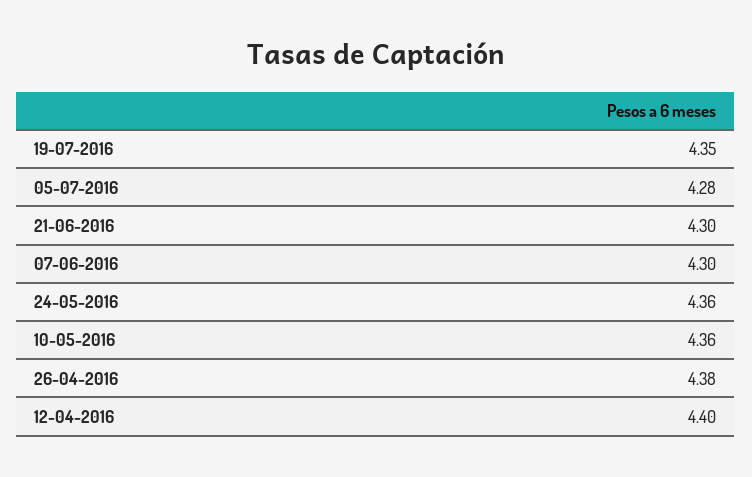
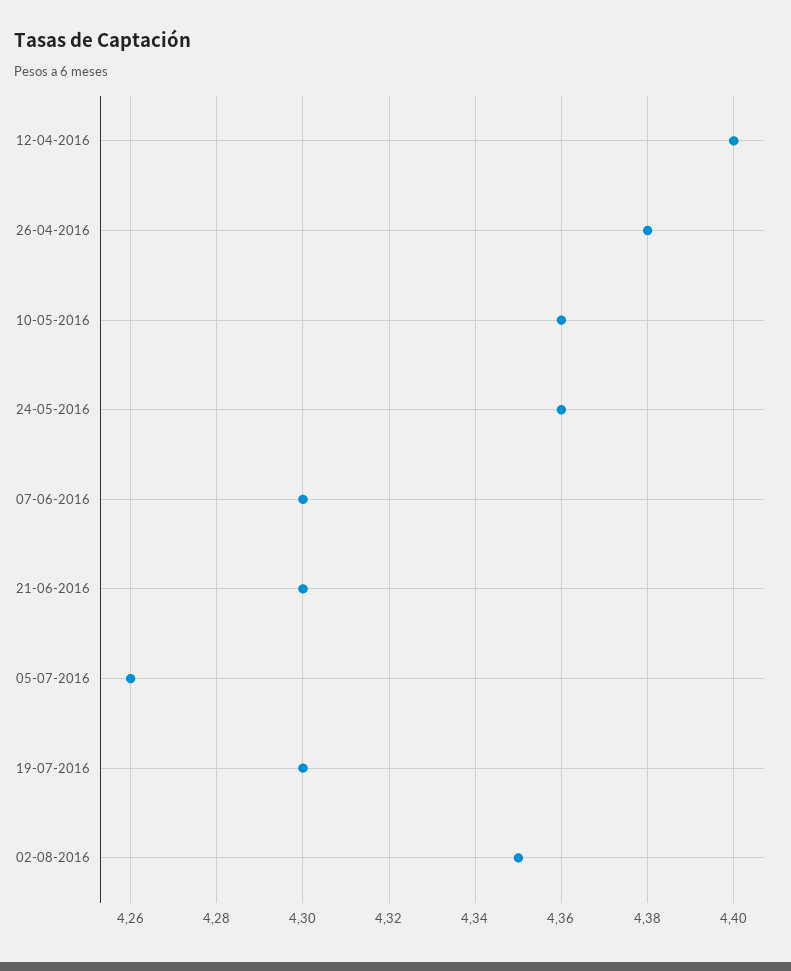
19-07-2016: 4.35 -> 4.3
05-07-2016: 4.28 -> 4.26
02-08-2016: none -> 4.35

